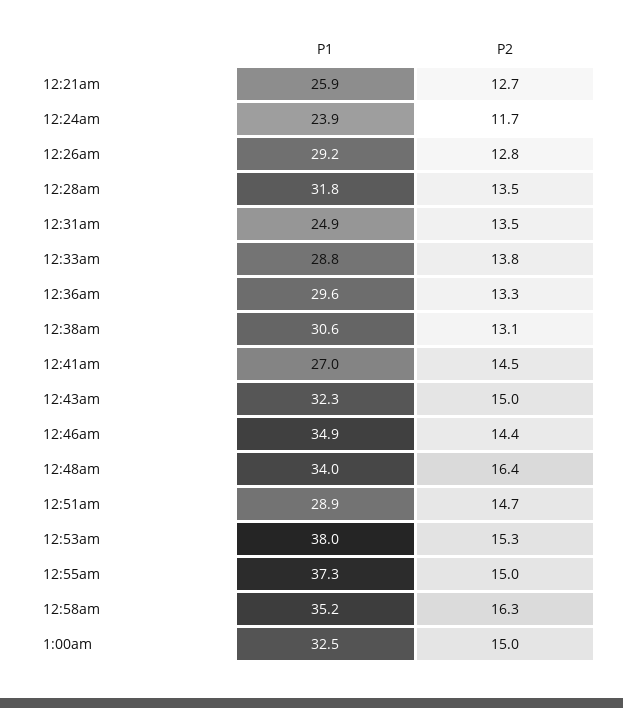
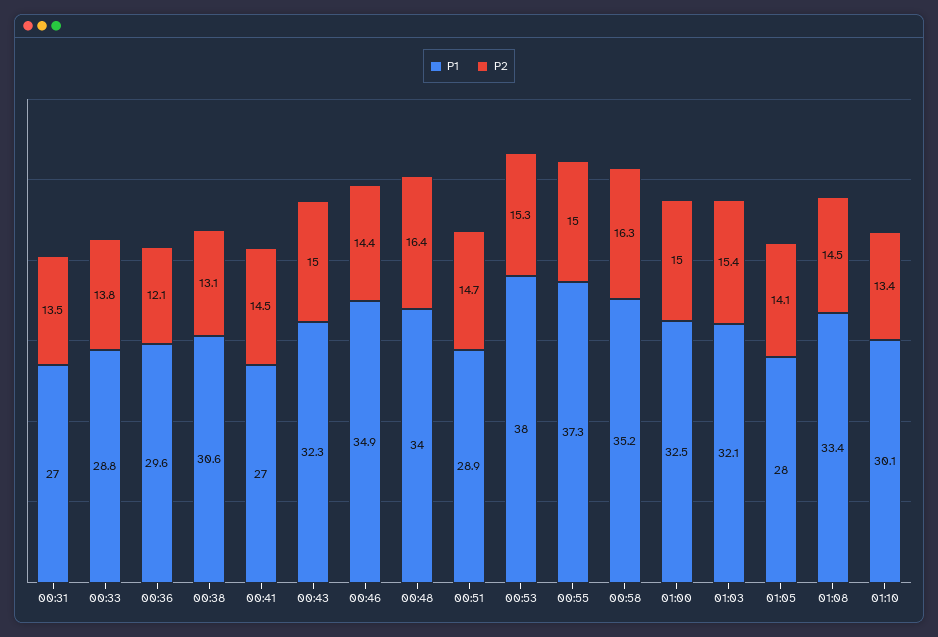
P1, 12:21am: 25.9 -> none
P2, 12:21am: 12.7 -> none
P1, 12:24am: 23.9 -> none
P2, 12:24am: 11.7 -> none
P1, 12:26am: 29.2 -> none
P2, 12:26am: 12.8 -> none
P1, 12:28am: 31.8 -> none
P2, 12:28am: 13.5 -> none
P1, 12:31am: 24.9 -> 27
P2, 12:36am: 13.3 -> 12.1
P1, 01:03: none -> 32.1
P2, 01:03: none -> 15.4
P1, 01:05: none -> 28
P2, 01:05: none -> 14.1
P1, 01:08: none -> 33.4
P2, 01:08: none -> 14.5
P1, 01:10: none -> 30.1
P2, 01:10: none -> 13.4

